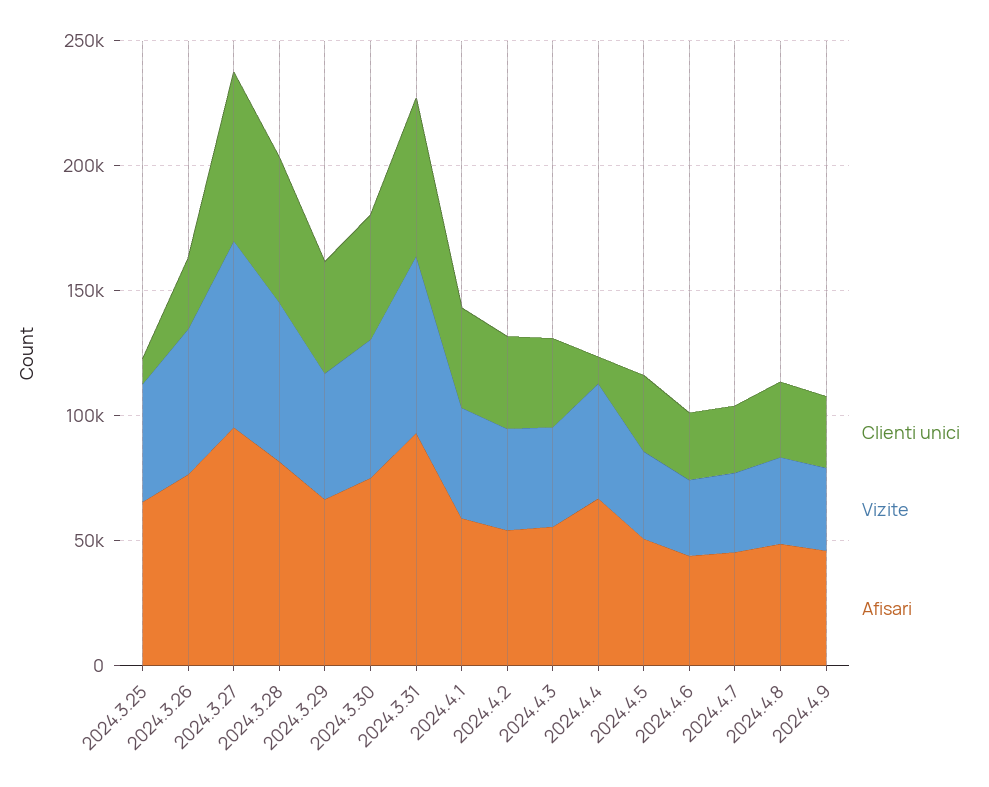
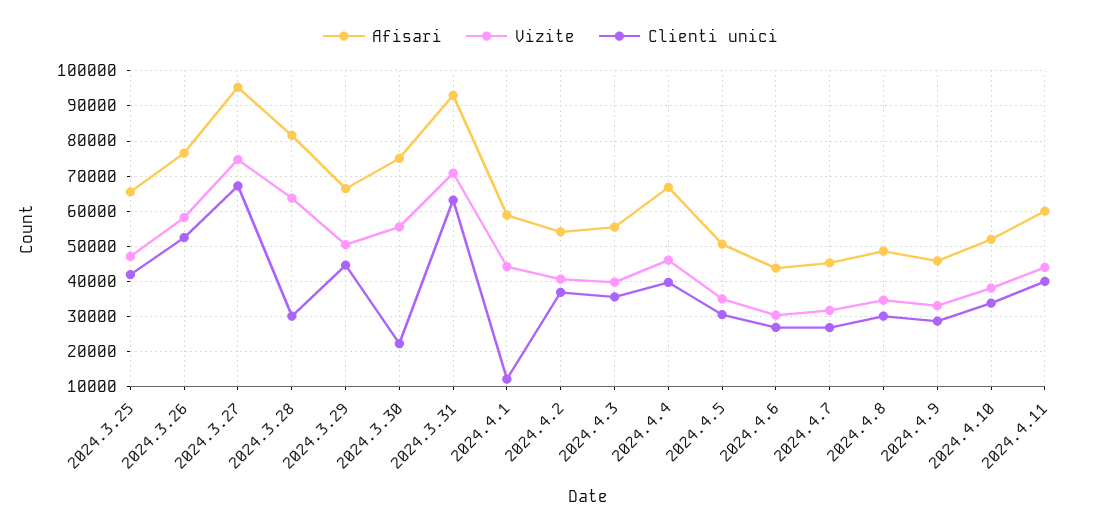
Clienti unici, 2024.3.25: 10000 -> 42000
Clienti unici, 2024.3.26: 30000 -> 52000
Clienti unici, 2024.3.28: 60000 -> 30000
Clienti unici, 2024.3.30: 50000 -> 22000
Clienti unici, 2024.4.1: 40000 -> 12000
Clienti unici, 2024.4.4: 10000 -> 40000
Afisari, 2024.4.10: none -> 52000
Vizite, 2024.4.10: none -> 38000
Clienti unici, 2024.4.10: none -> 34000
Afisari, 2024.4.11: none -> 60000
Vizite, 2024.4.11: none -> 44000
Clienti unici, 2024.4.11: none -> 40000

